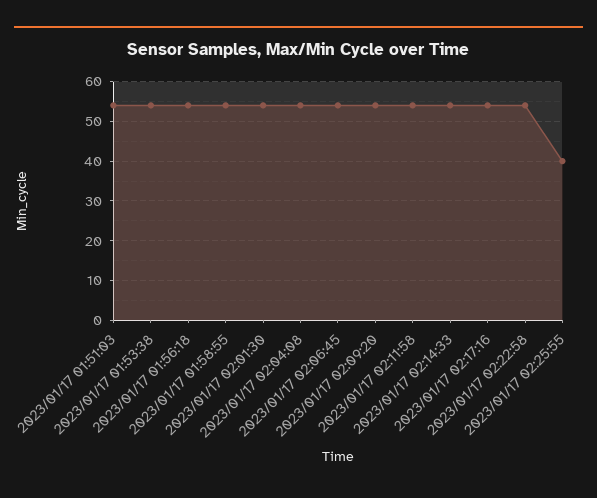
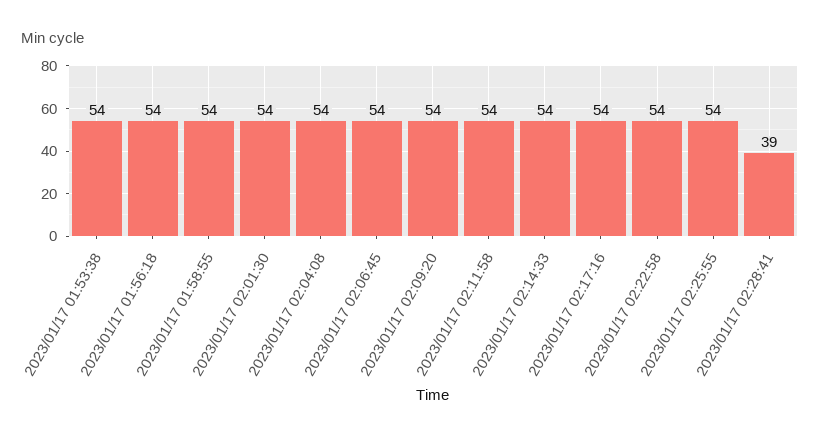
2023/01/17 01:51:03: 55 -> none
2023/01/17 02:25:55: 40 -> 54
2023/01/17 02:28:41: none -> 39

